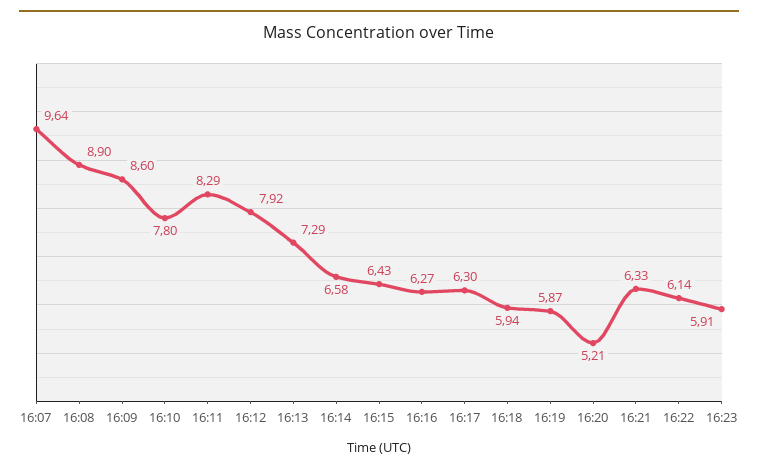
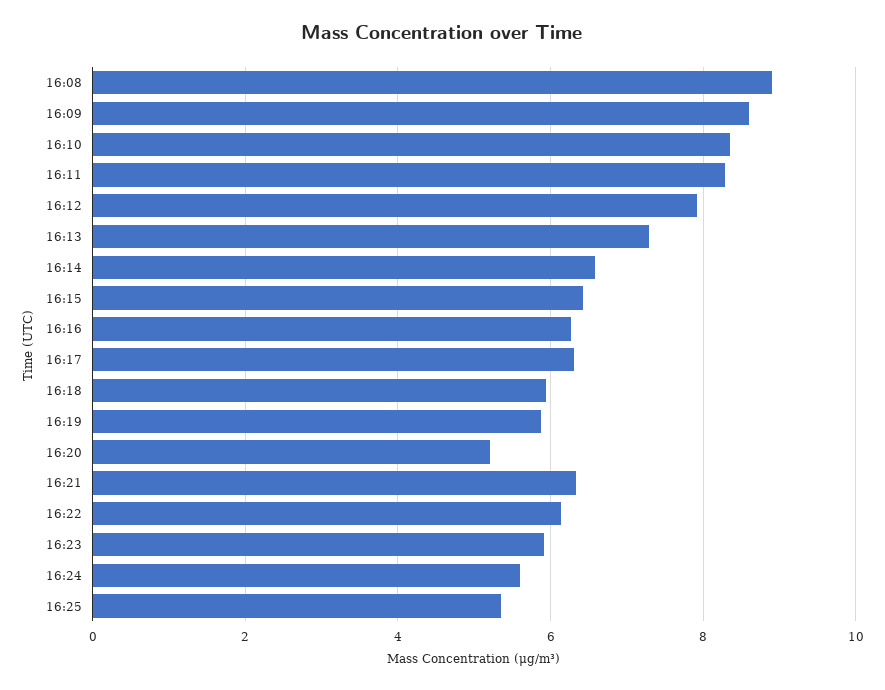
16:07: 9.64 -> none
16:10: 7.8 -> 8.4
16:24: none -> 5.6
16:25: none -> 5.4

